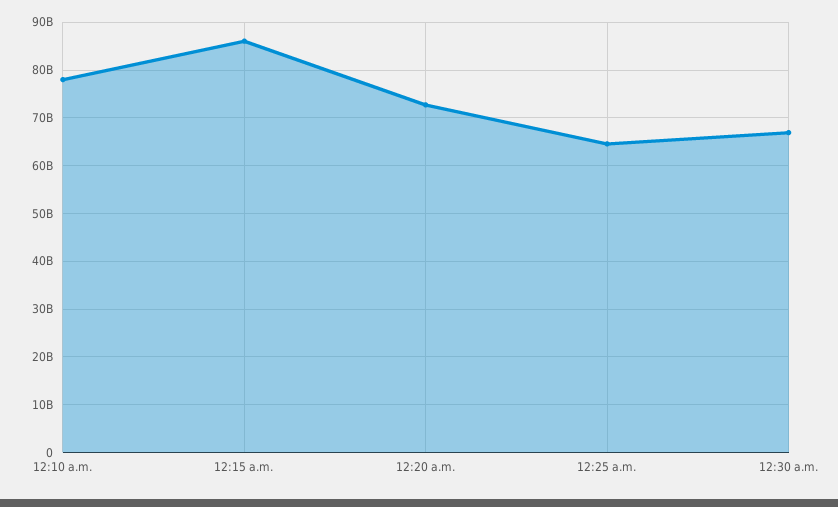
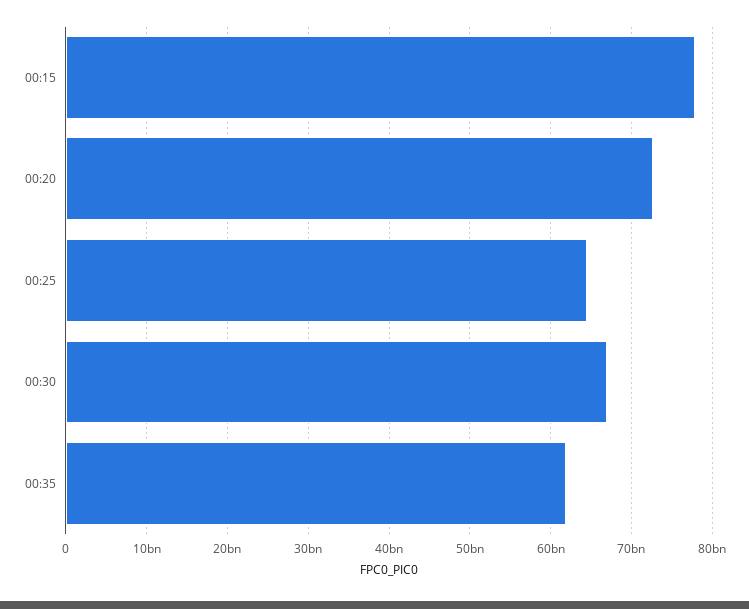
12:10 a.m.: 78000000000 -> none
12:15 a.m.: 86000000000 -> 78000000000
00:35: none -> 62000000000

